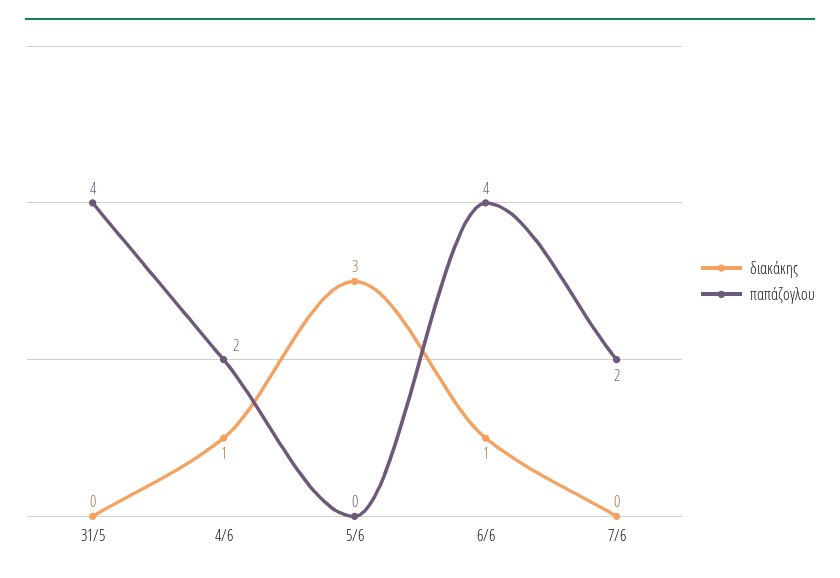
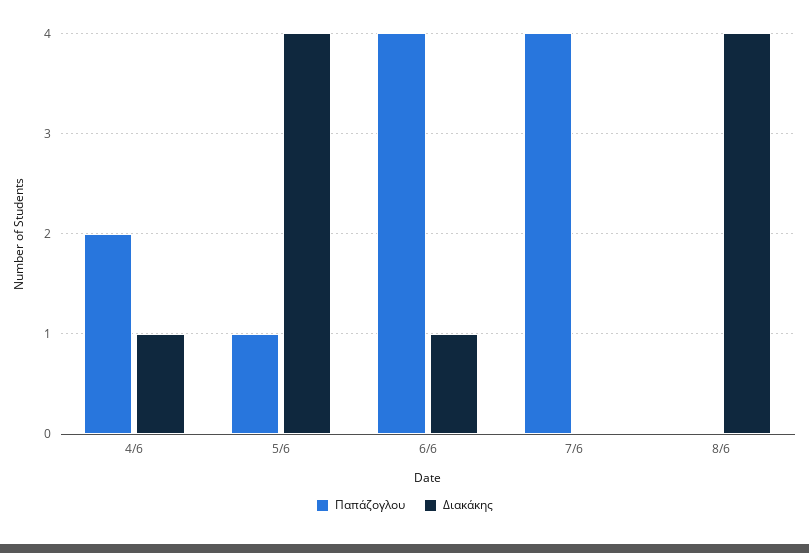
διακάκης, 31/5: 0 -> none
παπάζογλου, 31/5: 4 -> none
διακάκης, 5/6: 3 -> 4
παπάζογλου, 5/6: 0 -> 1
παπάζογλου, 7/6: 2 -> 4
παπάζογλου, 8/6: none -> 0
διακάκης, 8/6: none -> 4

